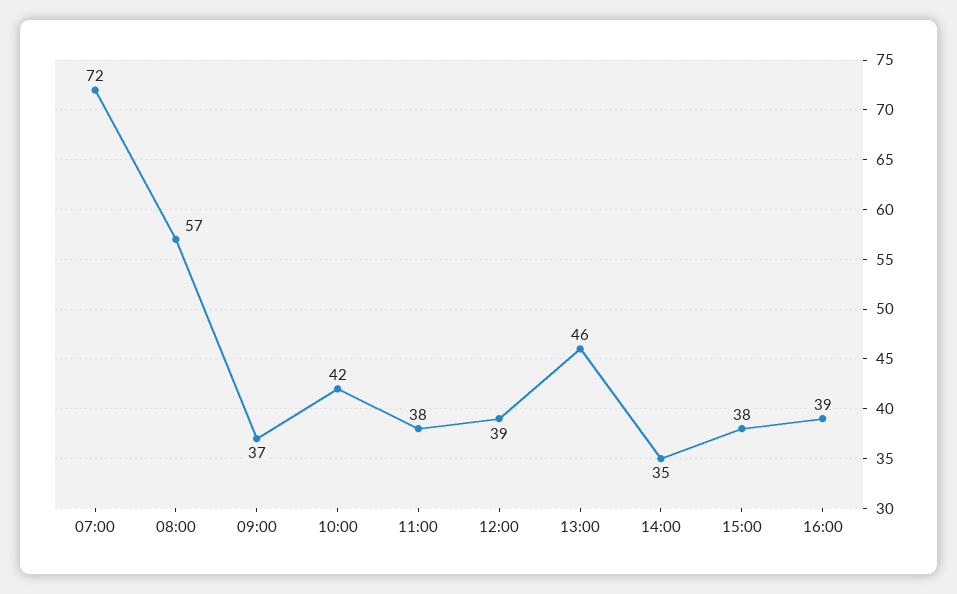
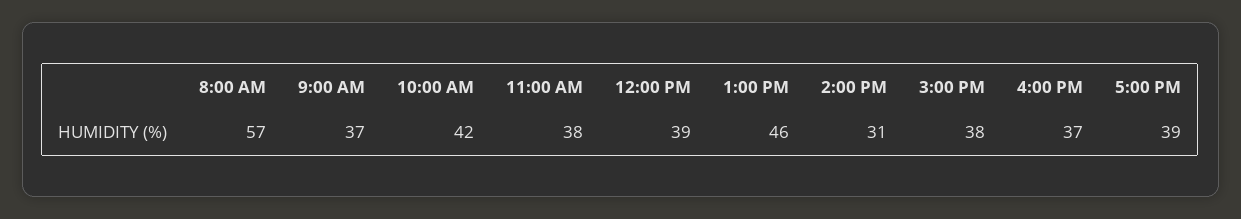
07:00: 72 -> none
14:00: 35 -> 31
16:00: 39 -> 37
5:00 PM: none -> 39

